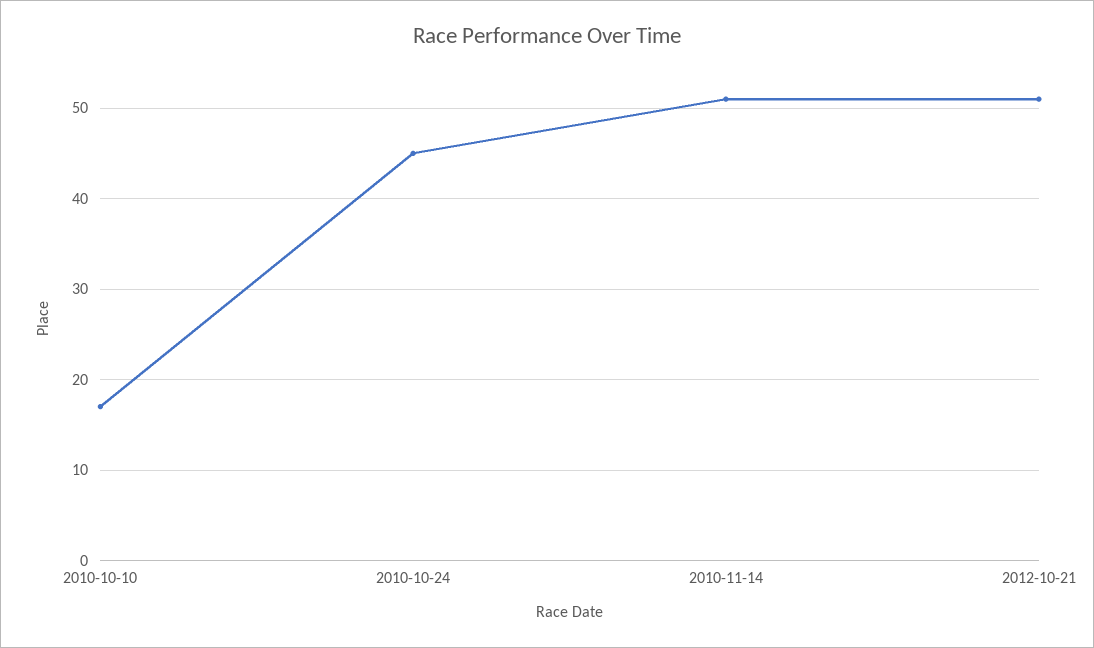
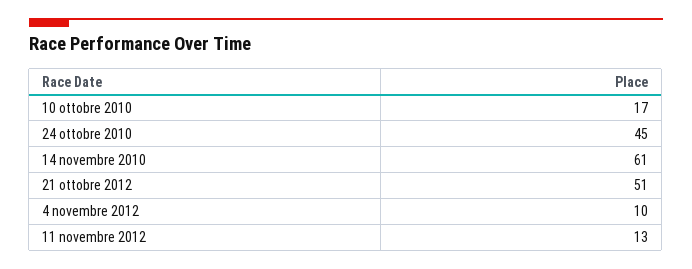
2010-11-14: 51 -> 61
4 novembre 2012: none -> 10
11 novembre 2012: none -> 13

